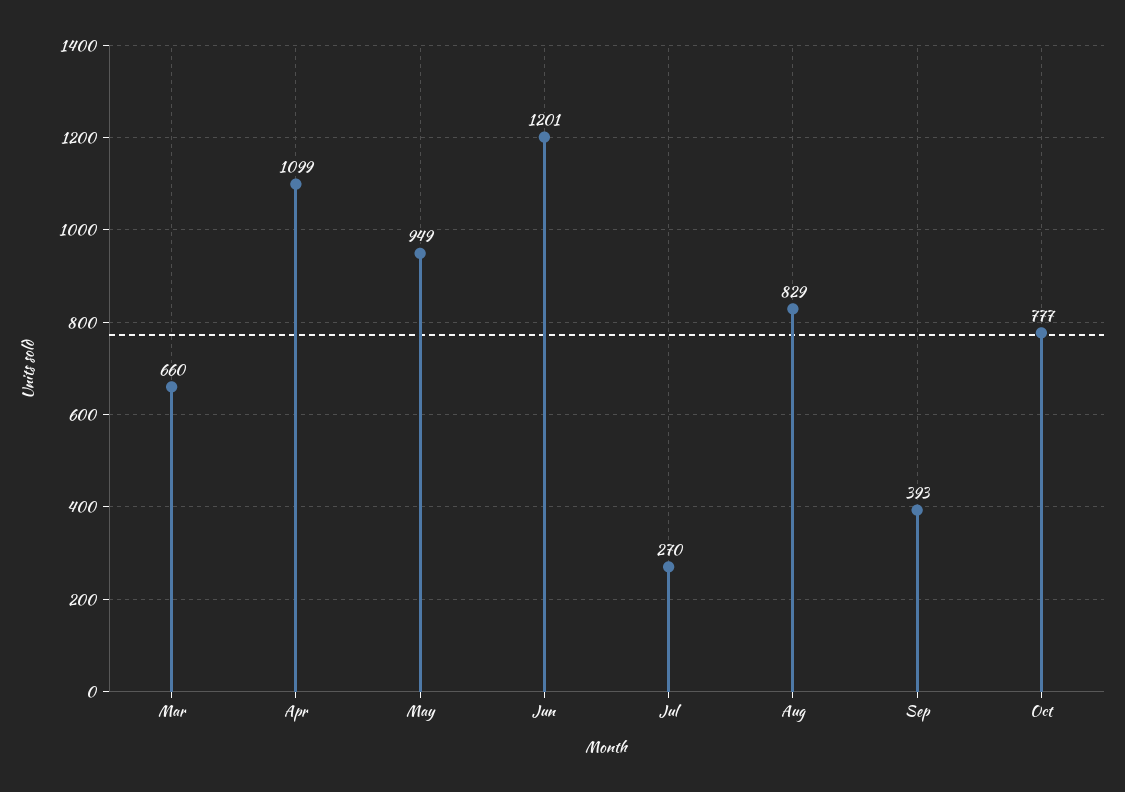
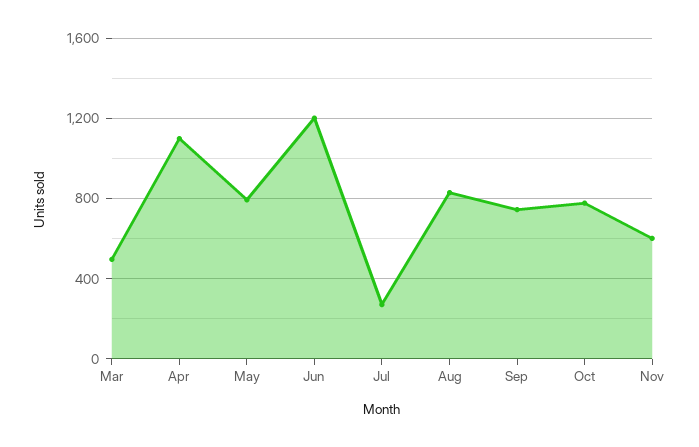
Mar: 660 -> 500
May: 949 -> 800
Sep: 393 -> 750
Nov: none -> 600

